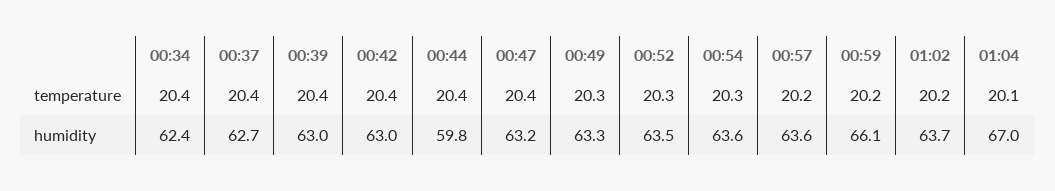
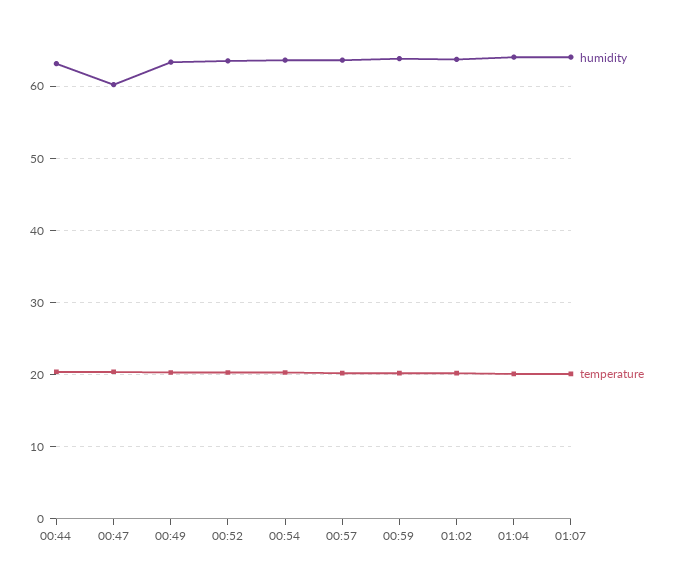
temperature, 00:34: 20.4 -> none
temperature, 00:37: 20.4 -> none
temperature, 00:39: 20.4 -> none
temperature, 00:42: 20.4 -> none
humidity, 00:34: 62.4 -> none
humidity, 00:37: 62.7 -> none
humidity, 00:39: 63 -> none
humidity, 00:42: 63 -> none
humidity, 00:44: 59.8 -> 63
humidity, 00:47: 63.2 -> 60
humidity, 00:59: 66.1 -> 64
humidity, 01:04: 67 -> 64
humidity, 01:07: none -> 64
temperature, 01:07: none -> 20

